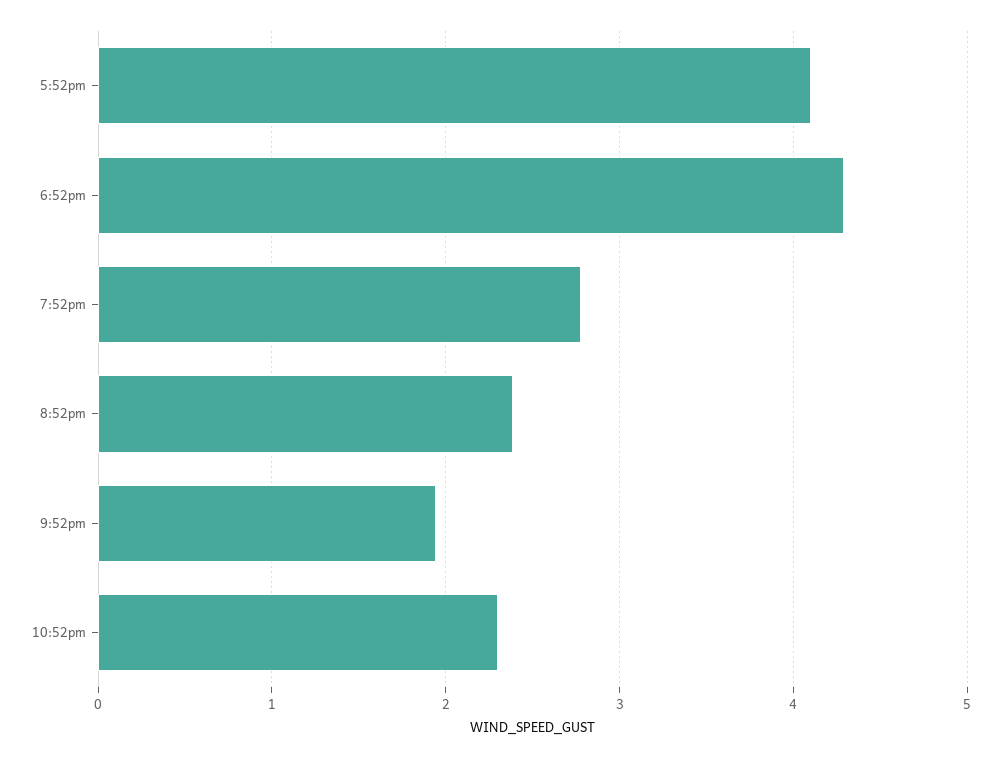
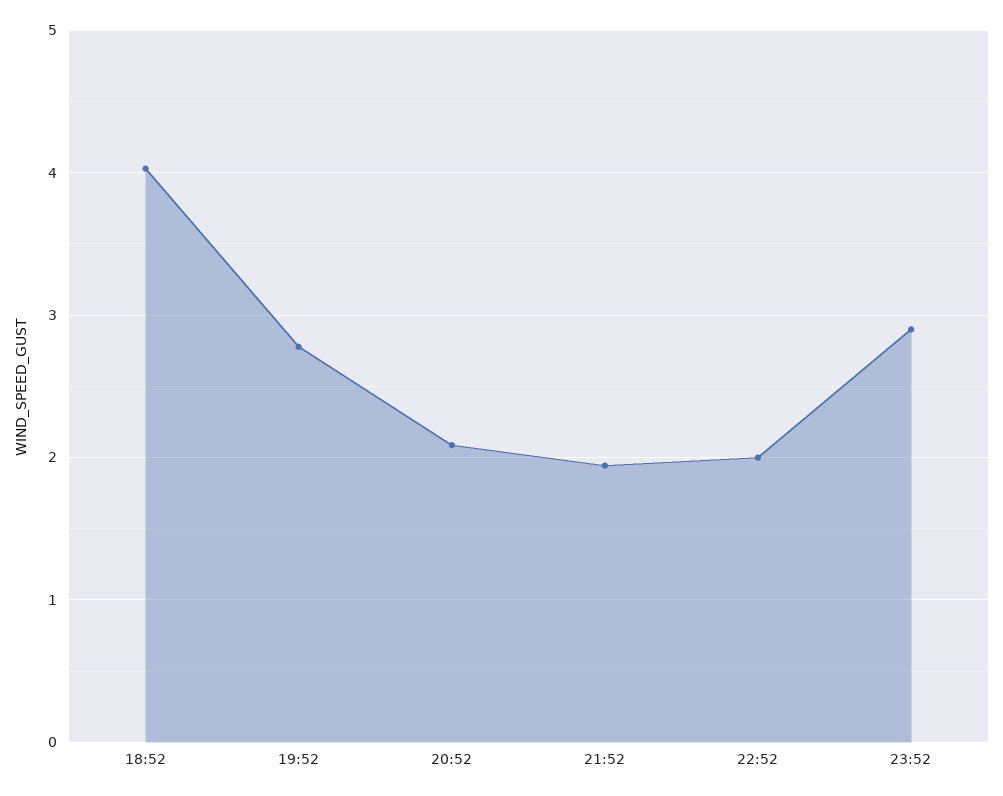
5:52pm: 4.1 -> none
6:52pm: 4.3 -> 4
8:52pm: 2.4 -> 2.1
10:52pm: 2.3 -> 2
23:52: none -> 2.9

